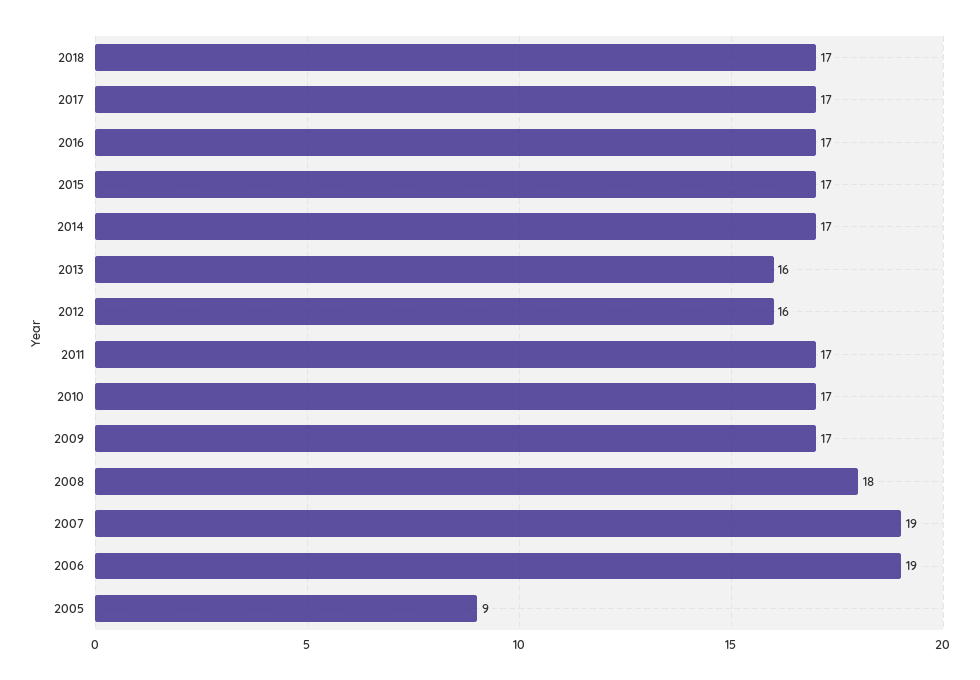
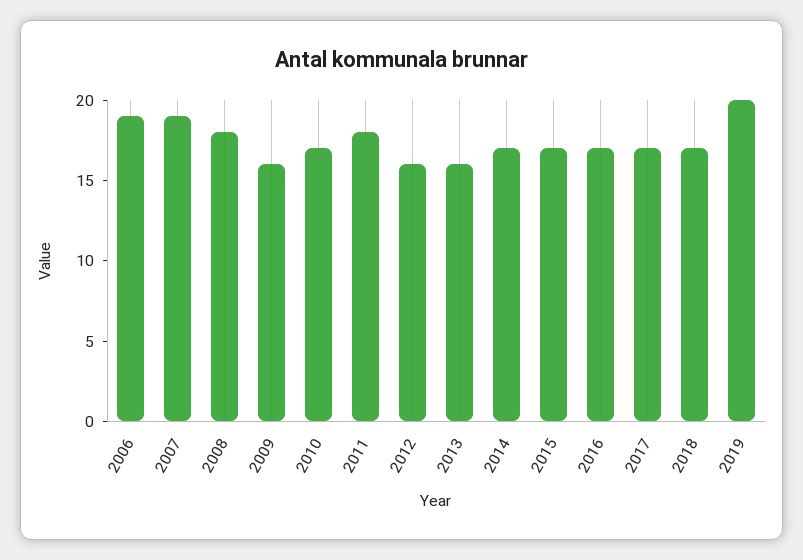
2011: 17 -> 18
2009: 17 -> 16
2005: 9 -> none
2019: none -> 20

